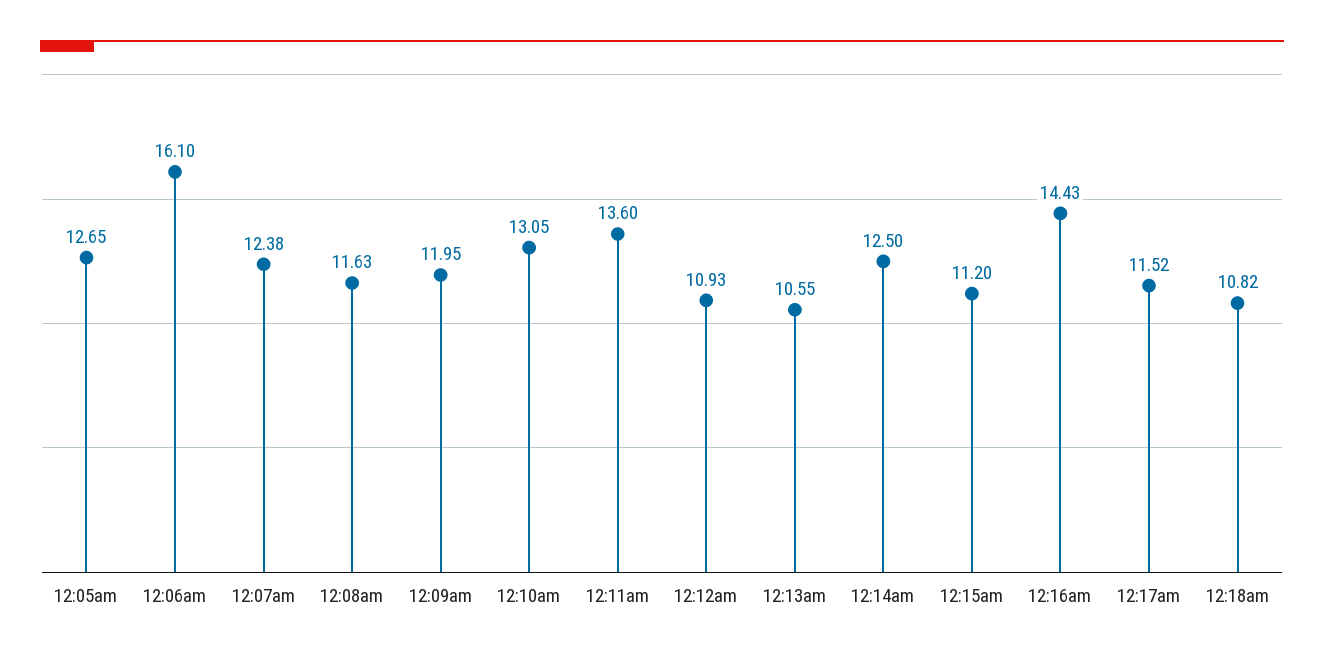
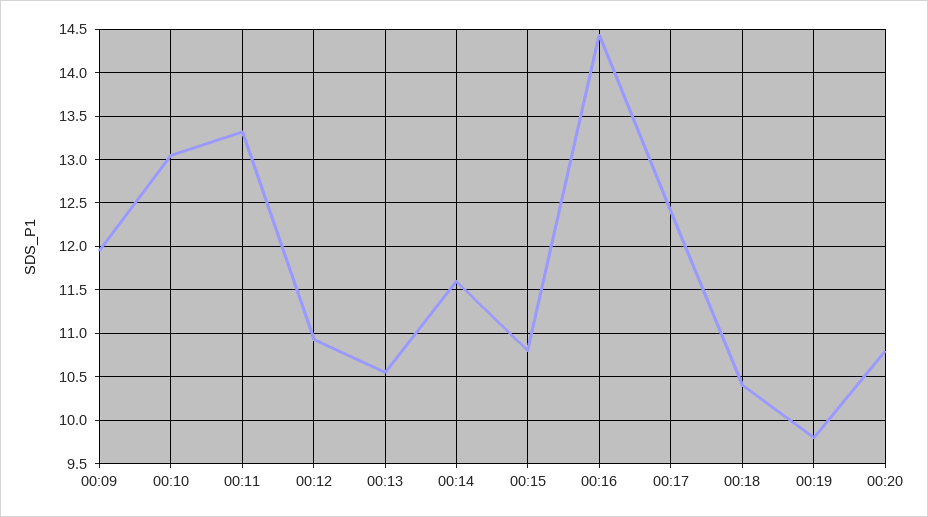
12:05am: 12.65 -> none
12:06am: 16.1 -> none
12:07am: 12.38 -> none
12:08am: 11.63 -> none
12:11am: 13.6 -> 13.3
12:14am: 12.5 -> 11.6
12:15am: 11.2 -> 10.8
12:17am: 11.52 -> 12.4
12:18am: 10.82 -> 10.4
00:19: none -> 9.8
00:20: none -> 10.8

